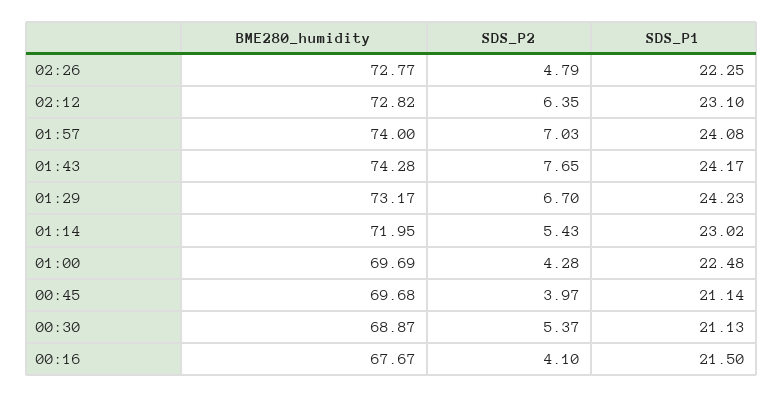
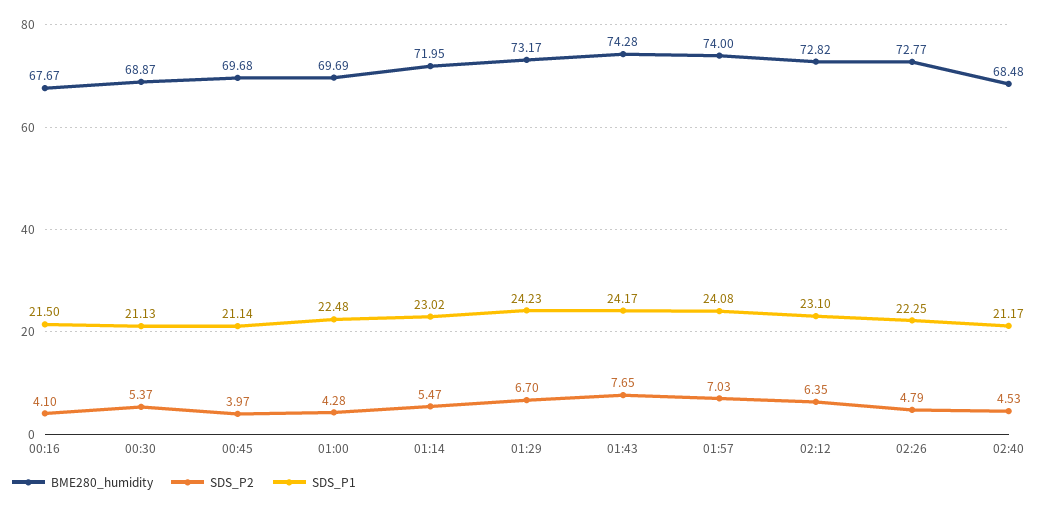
SDS_P2, 01:14: 5.43 -> 5.47
BME280_humidity, 02:40: none -> 68.48
SDS_P2, 02:40: none -> 4.53
SDS_P1, 02:40: none -> 21.17

